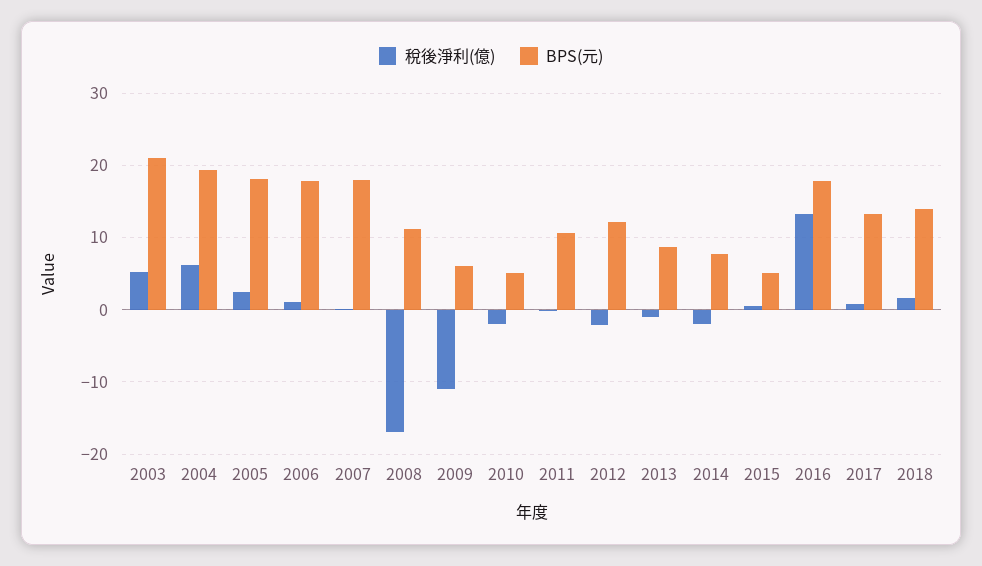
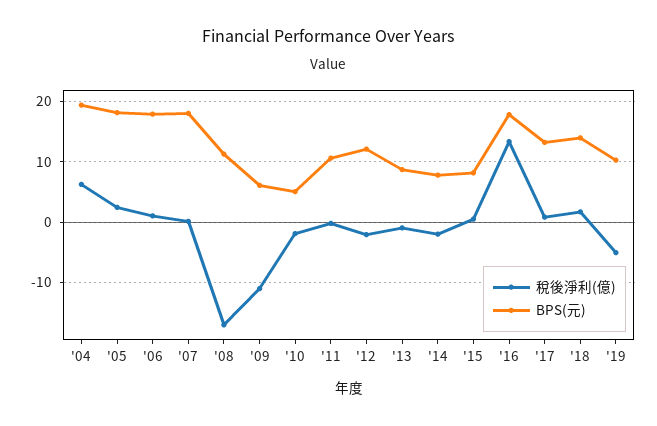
稅後淨利(億), 2003: 5 -> none
BPS(元), 2003: 21 -> none
BPS(元), 2015: 5 -> 8
稅後淨利(億), '19: none -> -5
BPS(元), '19: none -> 10

